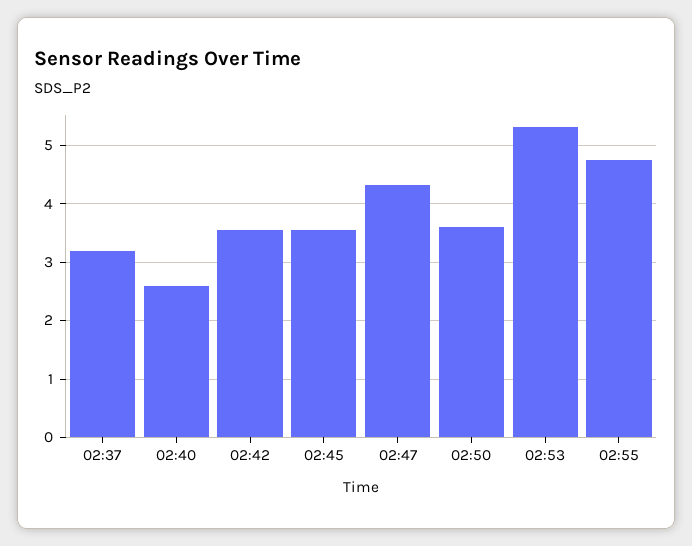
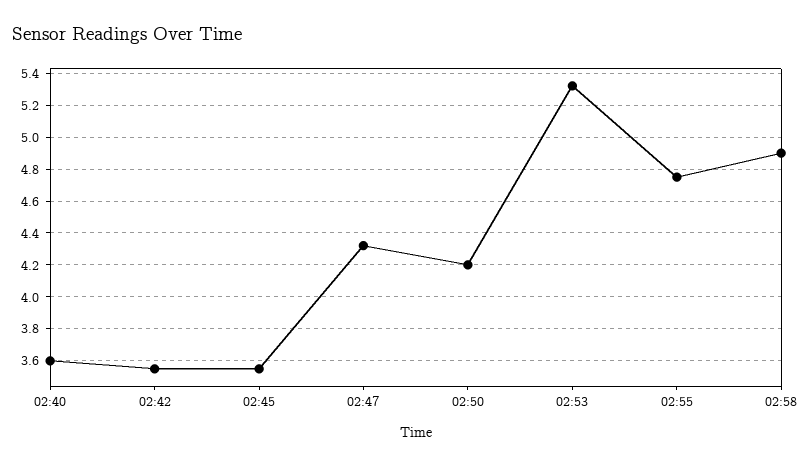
02:37: 3.2 -> none
02:40: 2.6 -> 3.6
02:50: 3.6 -> 4.2
02:58: none -> 4.9

